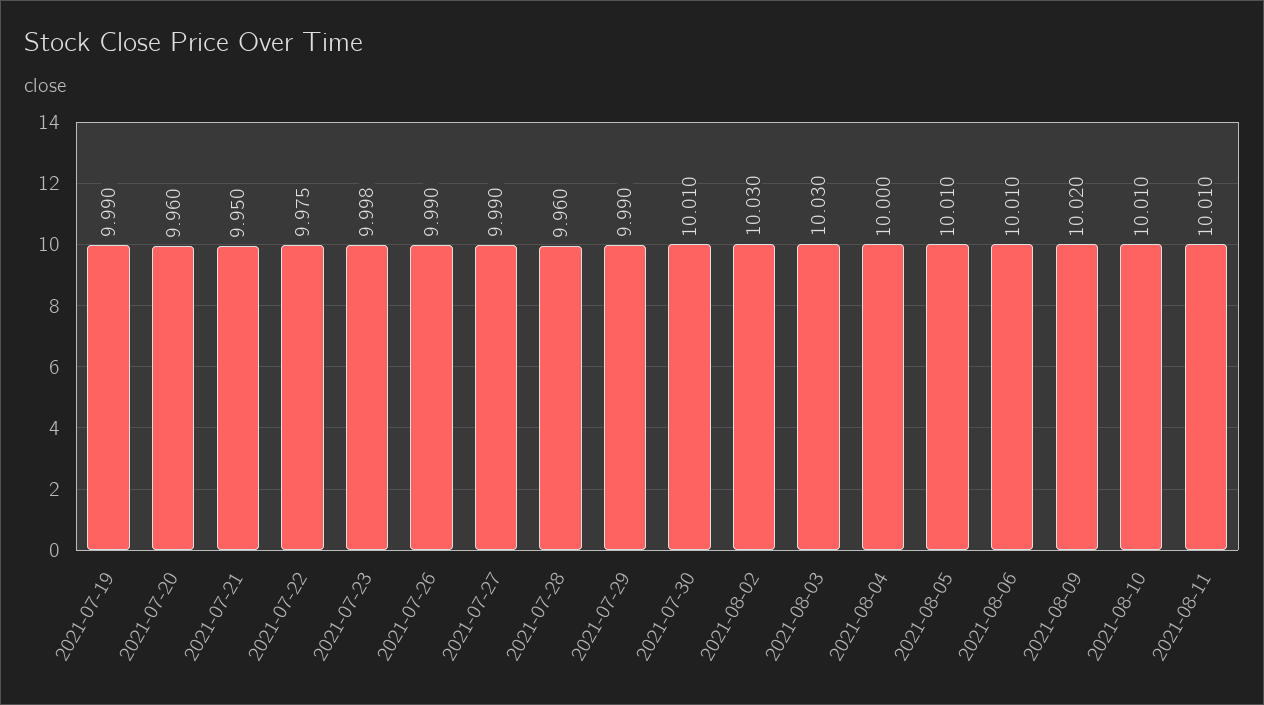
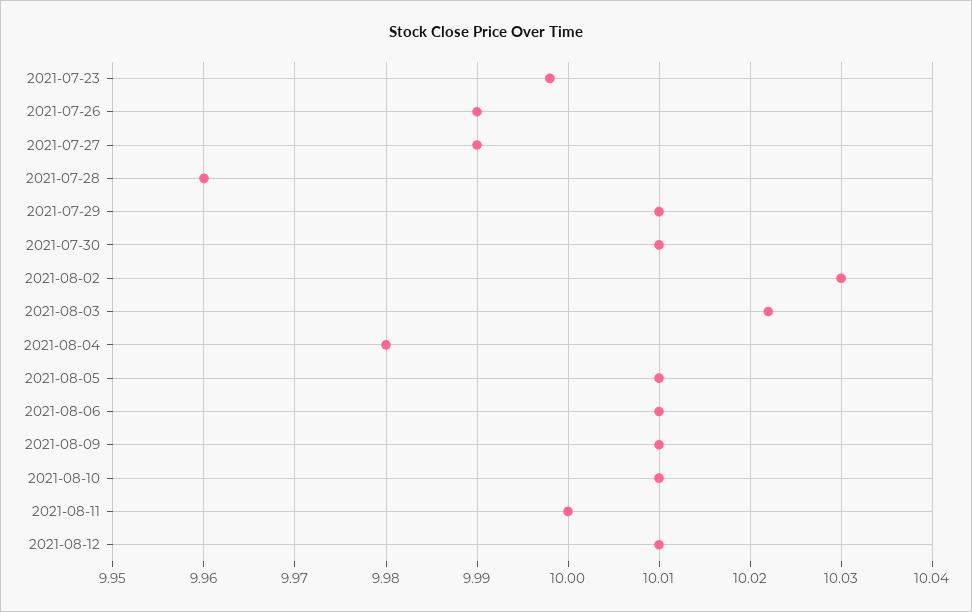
2021-07-19: 9.99 -> none
2021-07-20: 9.96 -> none
2021-07-21: 9.95 -> none
2021-07-22: 9.975 -> none
2021-07-29: 9.99 -> 10.01
2021-08-03: 10.03 -> 10.022
2021-08-04: 10 -> 9.98
2021-08-09: 10.02 -> 10.01
2021-08-11: 10.01 -> 10
2021-08-12: none -> 10.01

